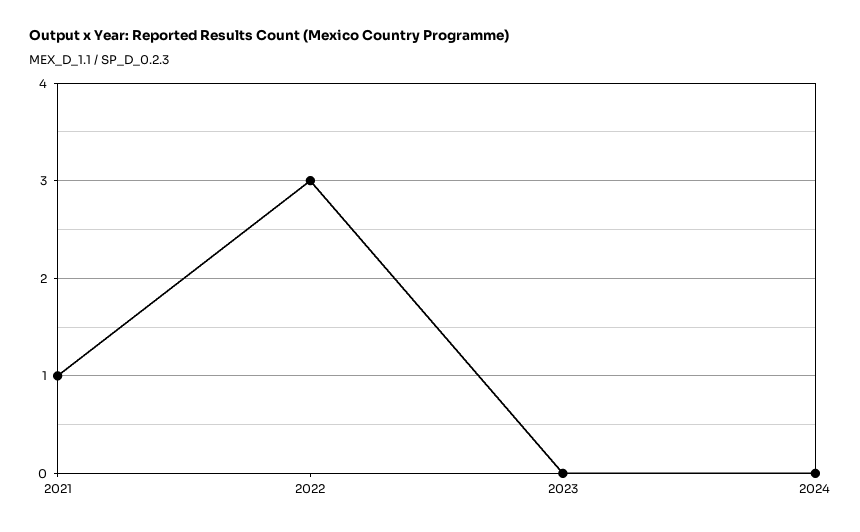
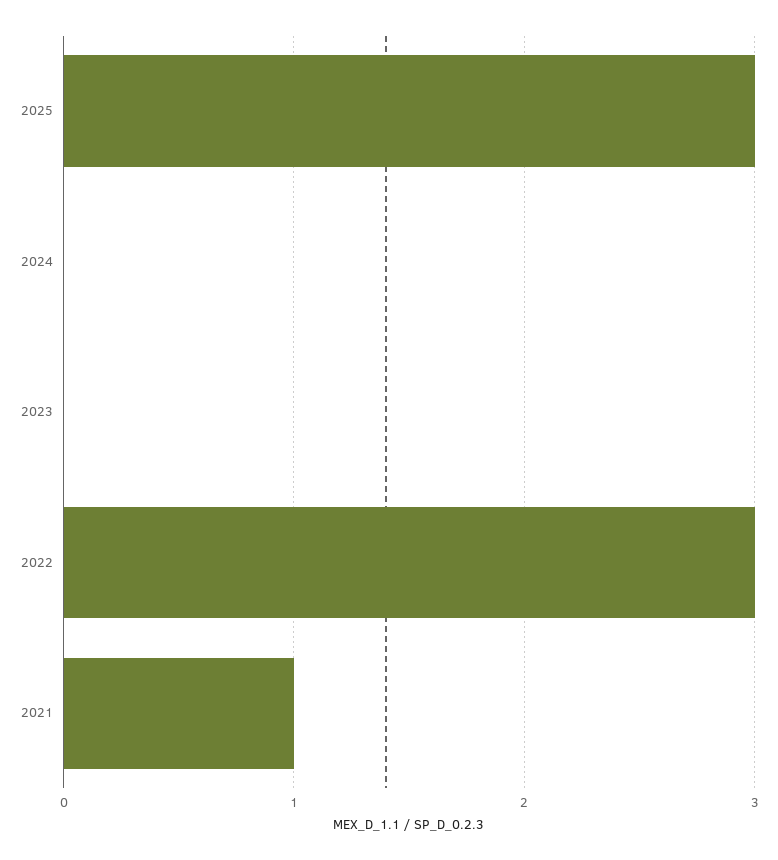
2025: none -> 3

